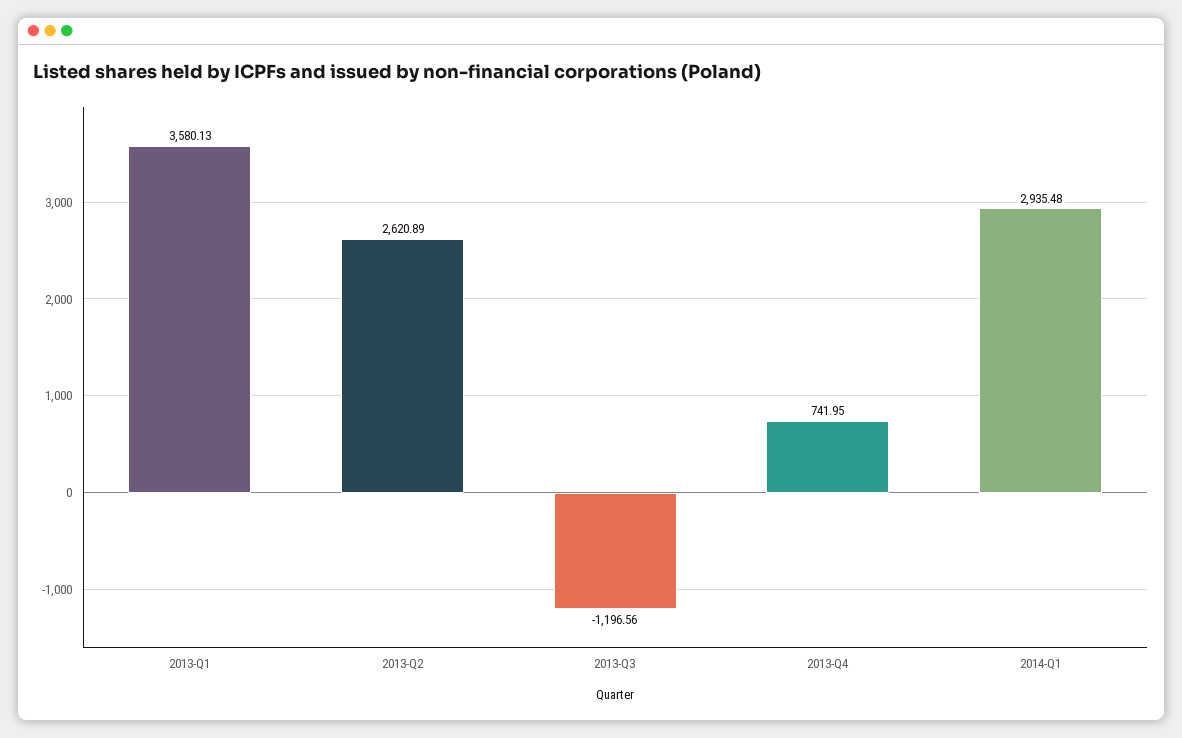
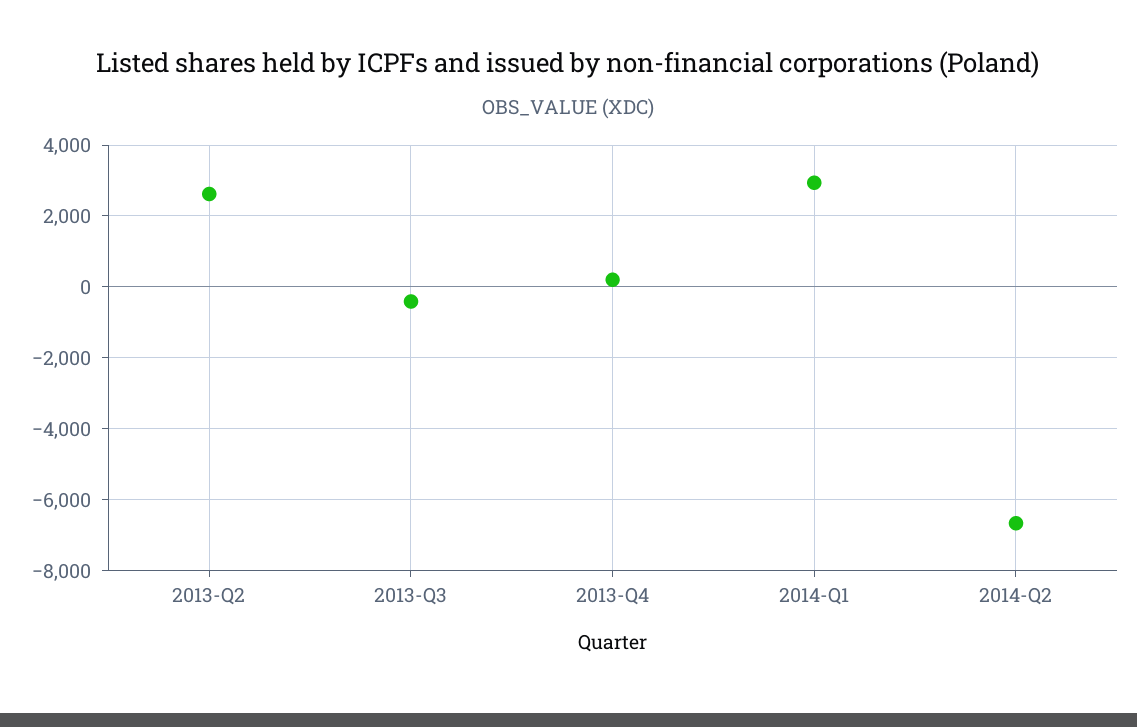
2013-Q1: 3580.13 -> none
2013-Q3: -1196.56 -> -400
2013-Q4: 741.95 -> 200
2014-Q2: none -> -6600

